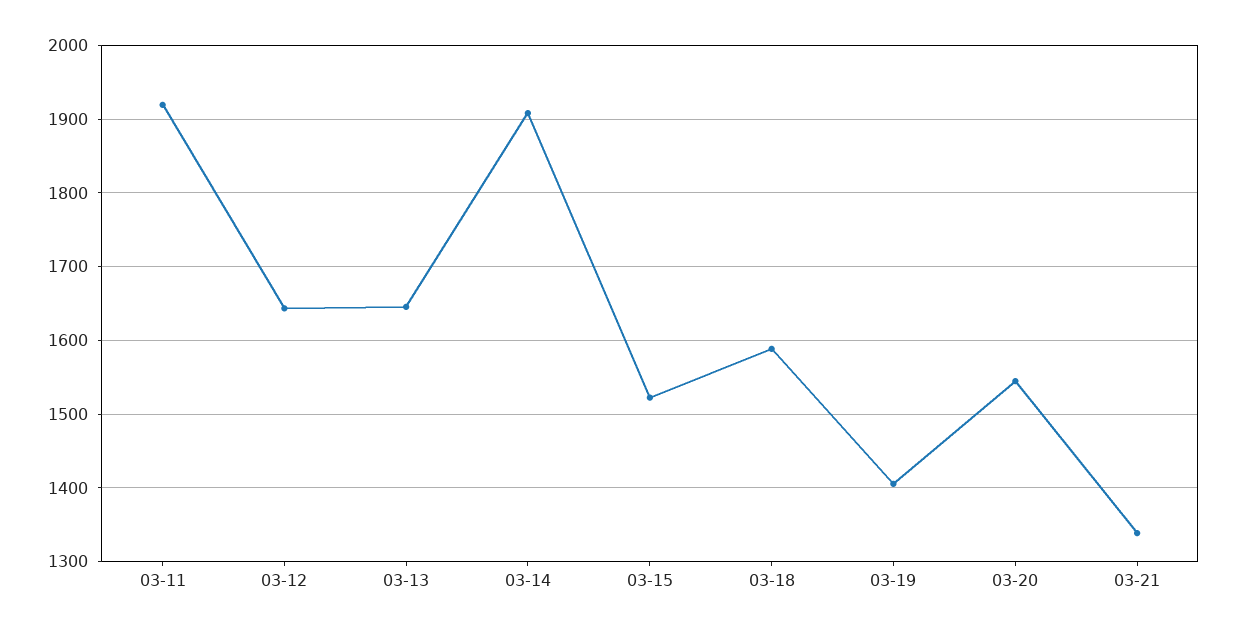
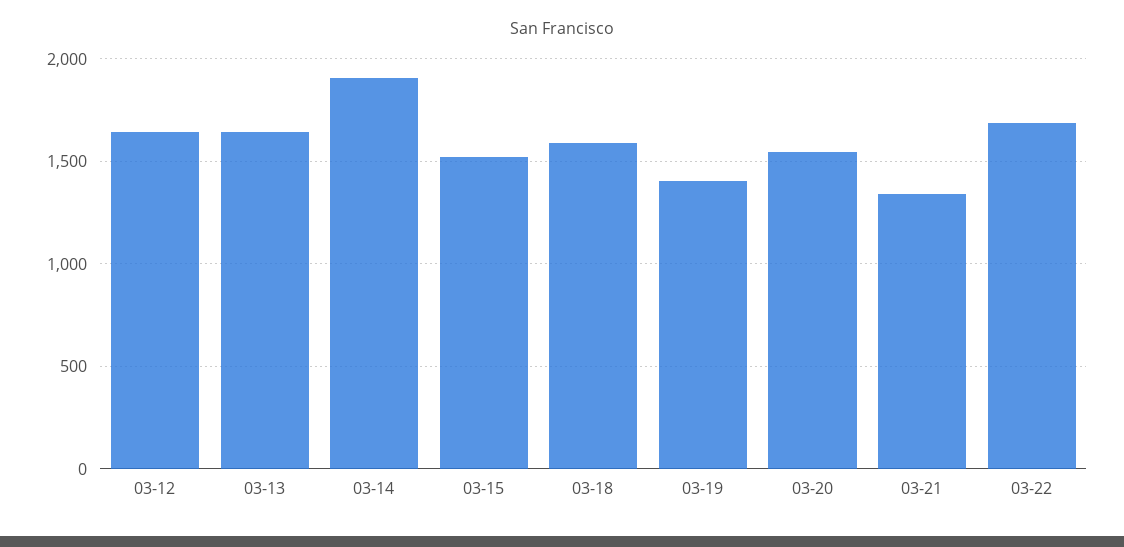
03-11: 1920 -> none
03-22: none -> 1700

